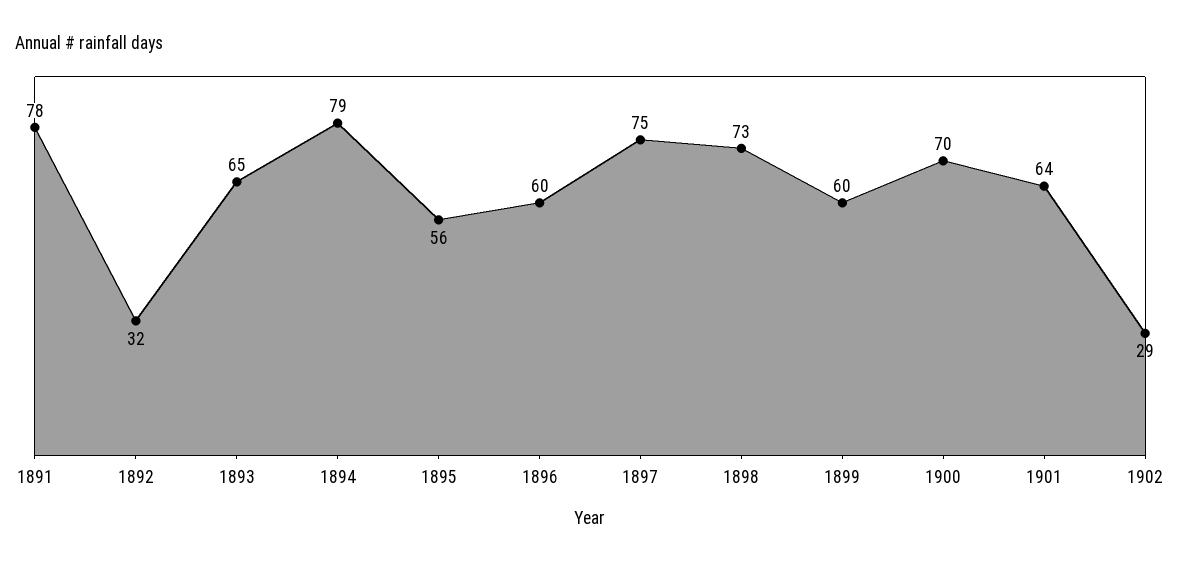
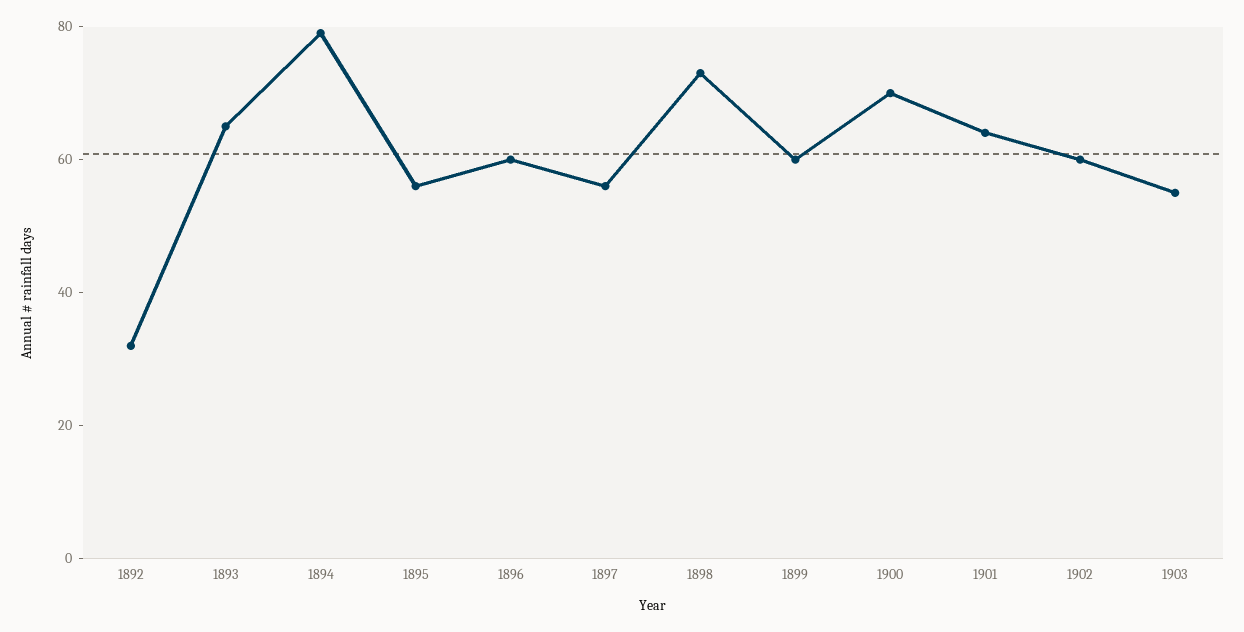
1891: 78 -> none
1897: 75 -> 55
1902: 29 -> 60
1903: none -> 55

